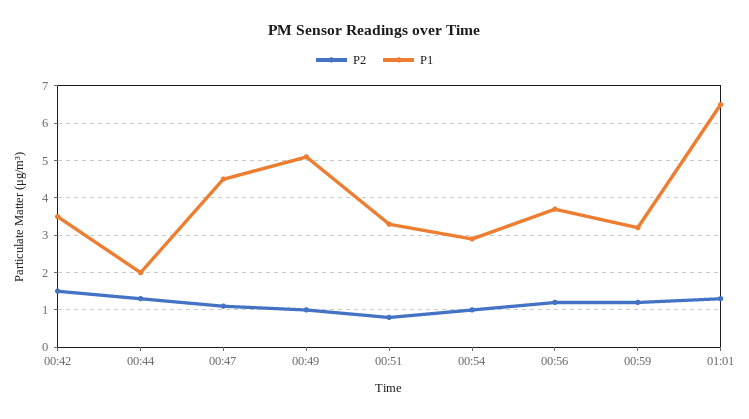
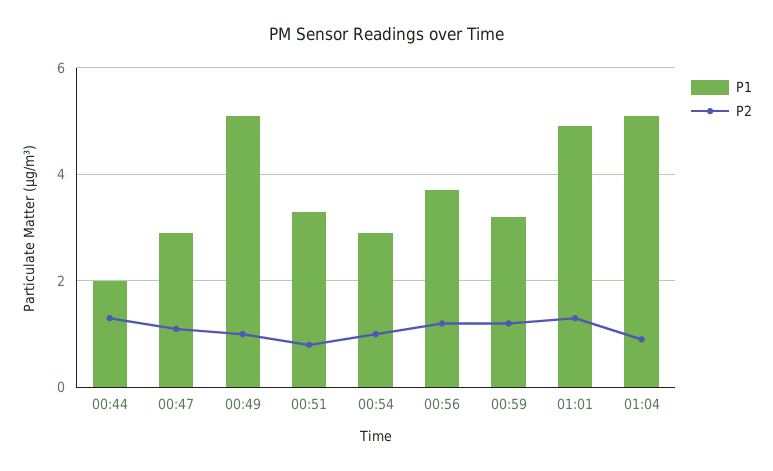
P2, 00:42: 1.5 -> none
P1, 00:42: 3.5 -> none
P1, 00:47: 4.5 -> 3
P1, 01:01: 6.5 -> 5
P1, 01:04: none -> 5
P2, 01:04: none -> 1

